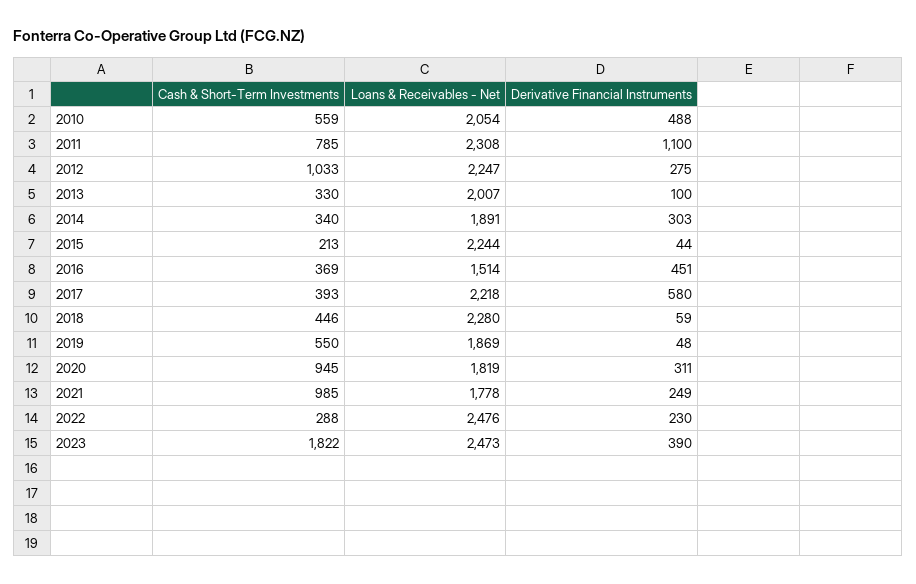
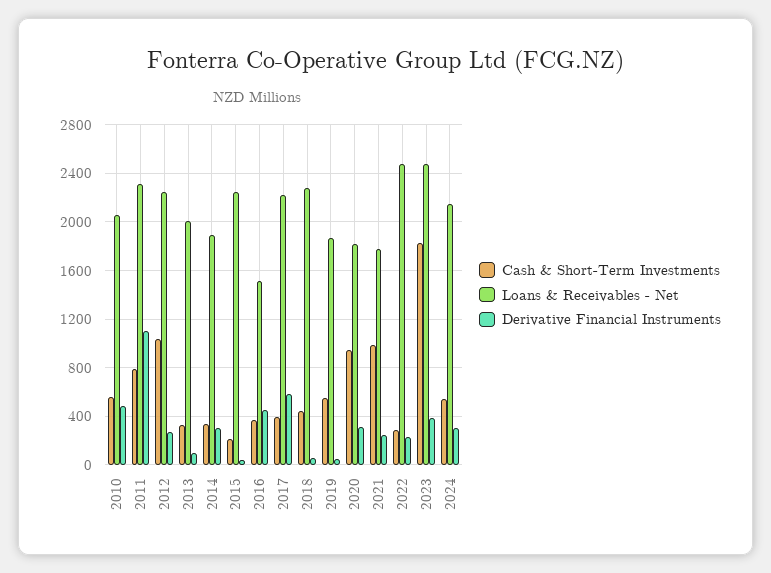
Cash & Short-Term Investments, 2024: none -> 550
Loans & Receivables - Net, 2024: none -> 2150
Derivative Financial Instruments, 2024: none -> 300

